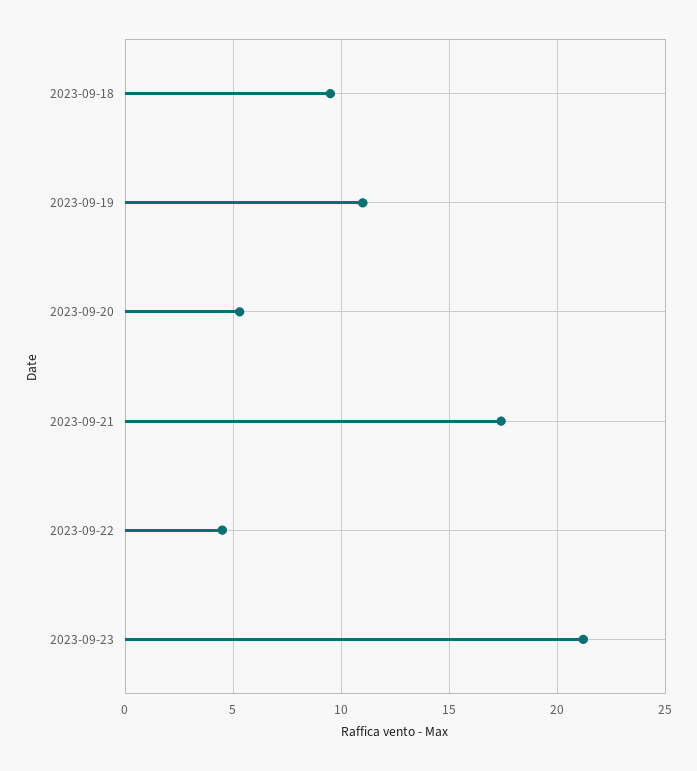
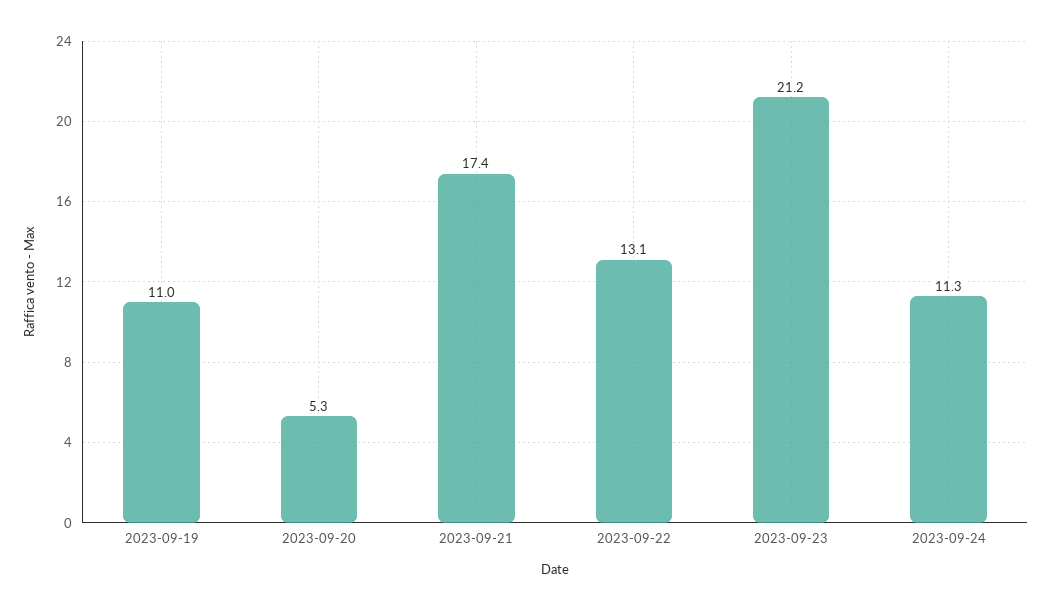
2023-09-18: 9.5 -> none
2023-09-22: 4.5 -> 13.1
2023-09-24: none -> 11.3

